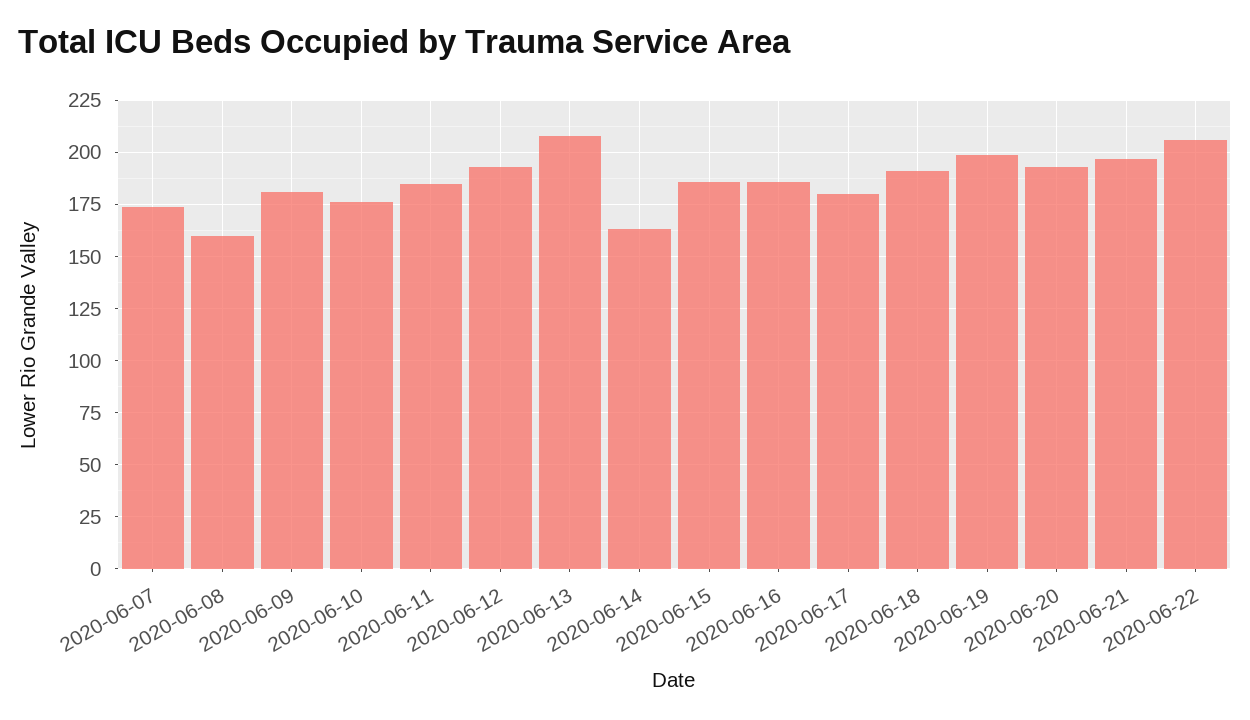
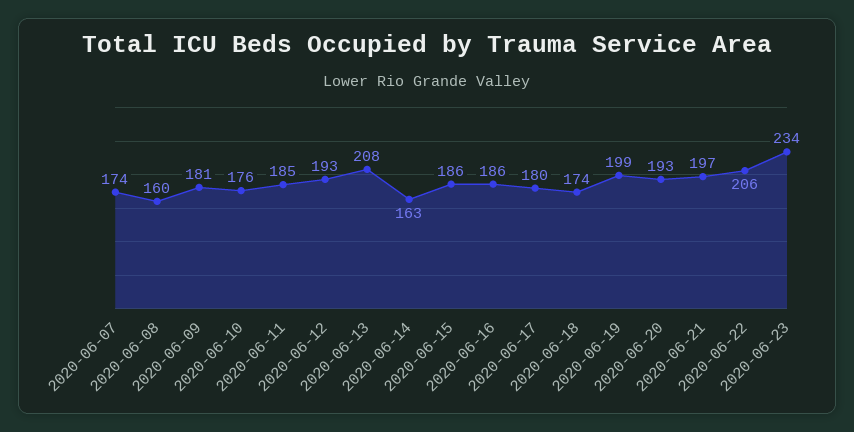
2020-06-18: 190 -> 174
2020-06-23: none -> 234

